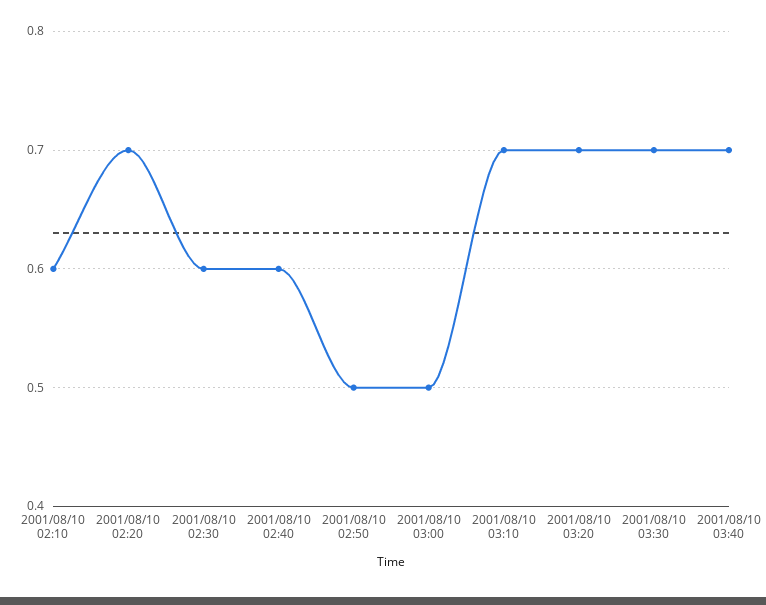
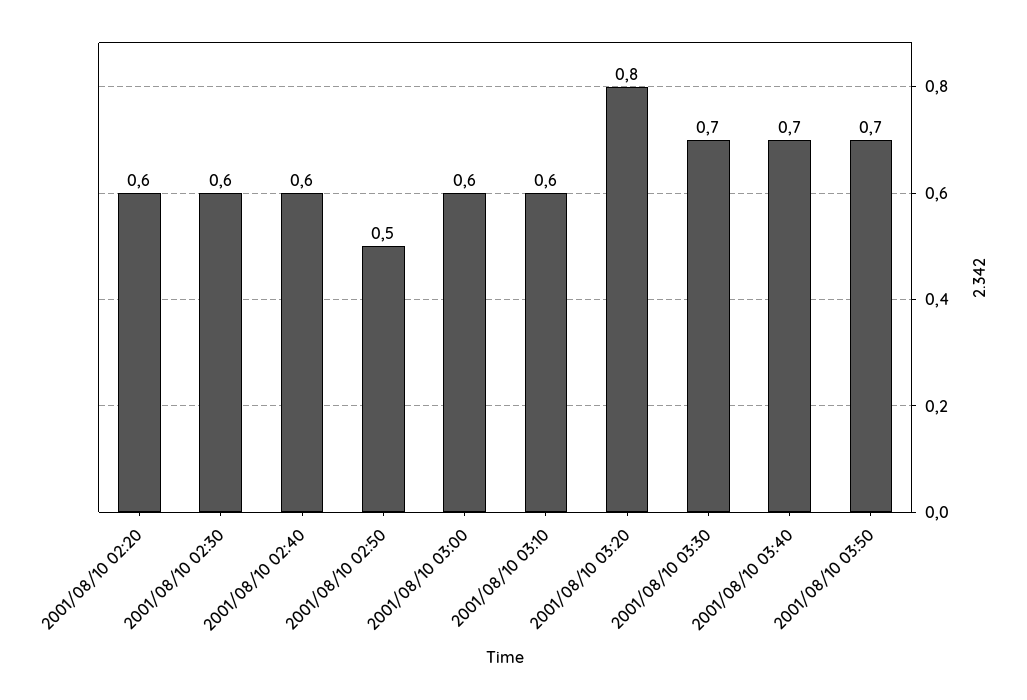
2001/08/10 02:10: 0.6 -> none
2001/08/10 02:20: 0.7 -> 0.6
2001/08/10 03:00: 0.5 -> 0.6
2001/08/10 03:10: 0.7 -> 0.6
2001/08/10 03:20: 0.7 -> 0.8
2001/08/10 03:50: none -> 0.7

